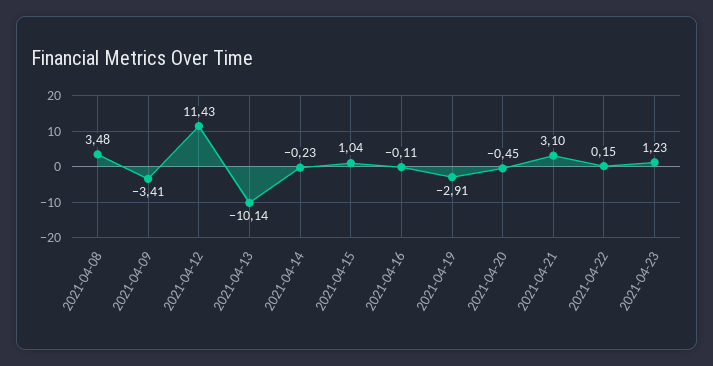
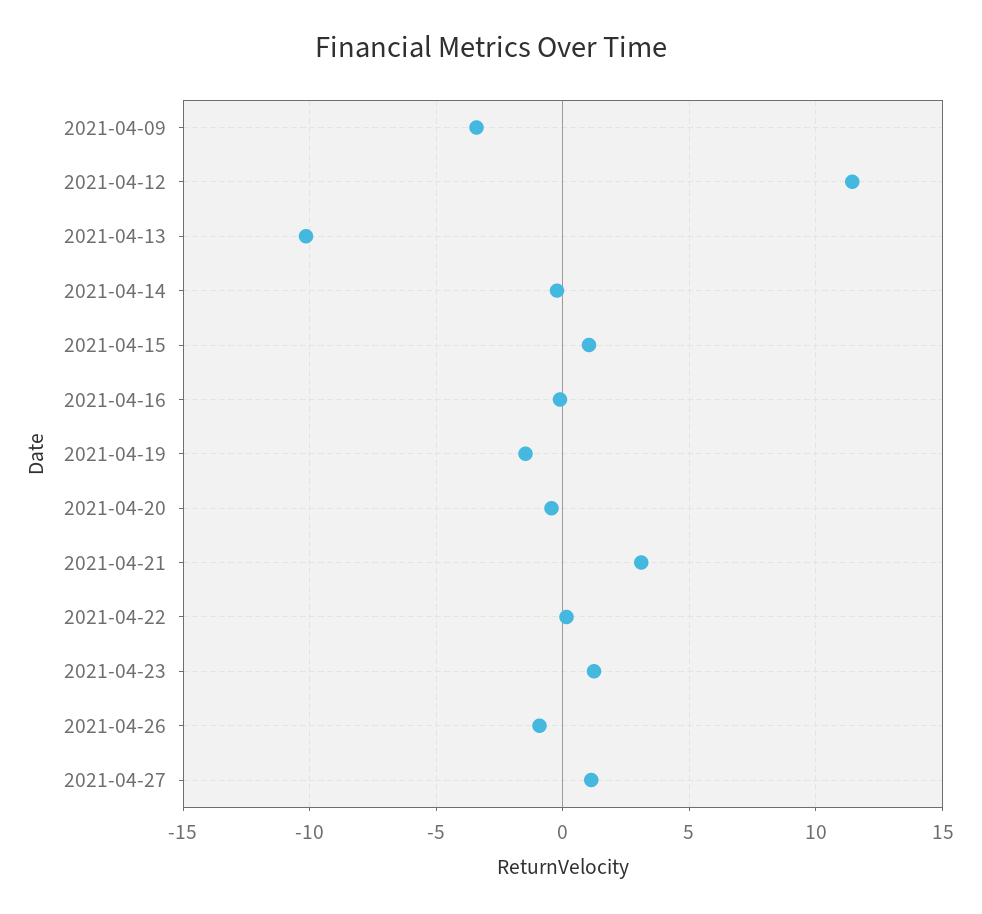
2021-04-08: 3.48 -> none
2021-04-19: -2.91 -> -1.5
2021-04-26: none -> -1
2021-04-27: none -> 1

